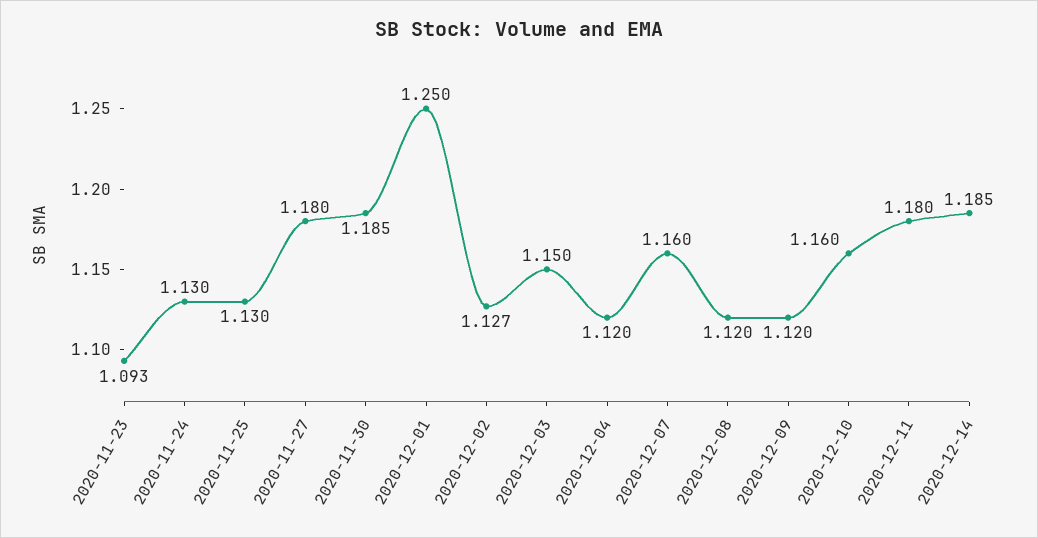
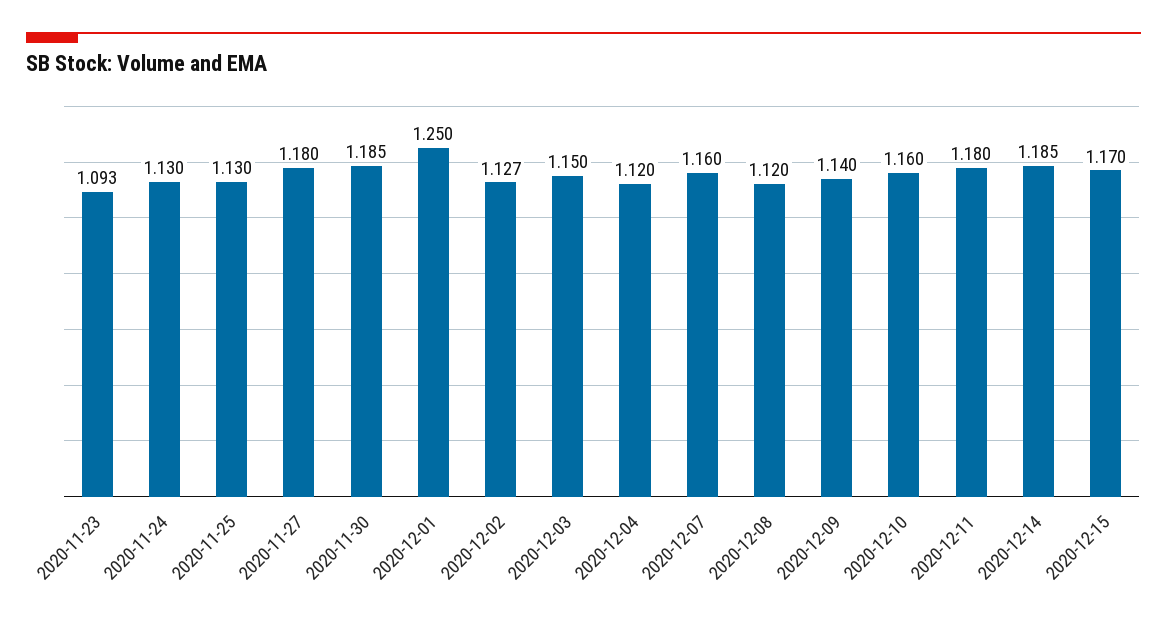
2020-12-09: 1.12 -> 1.14
2020-12-15: none -> 1.17

